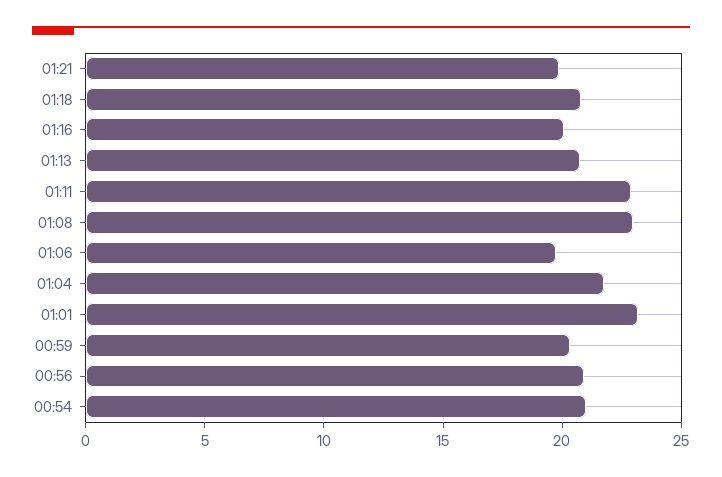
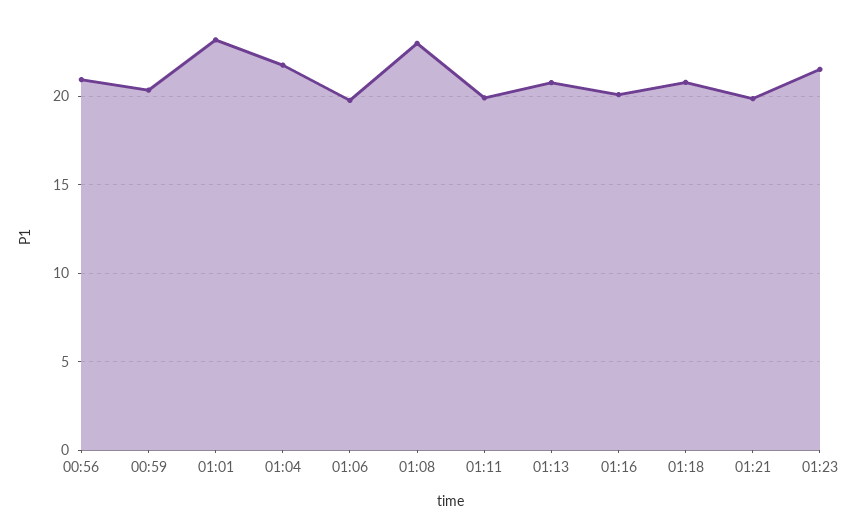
01:11: 23 -> 20
00:54: 21 -> none
01:23: none -> 21.5

